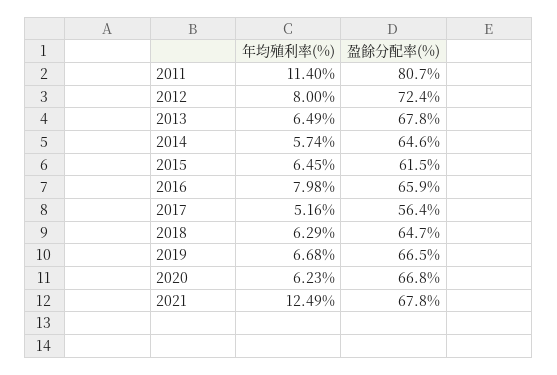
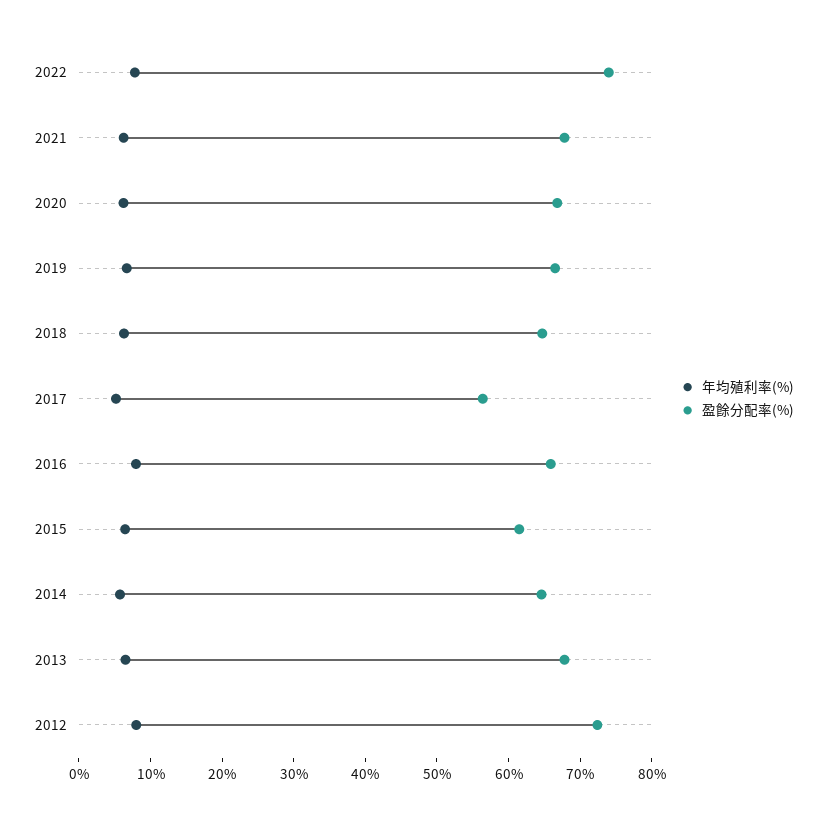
年均殖利率(%), 2011: 11.4 -> none
盈餘分配率(%), 2011: 80.7 -> none
年均殖利率(%), 2021: 12.49 -> 6
年均殖利率(%), 2022: none -> 8
盈餘分配率(%), 2022: none -> 74

